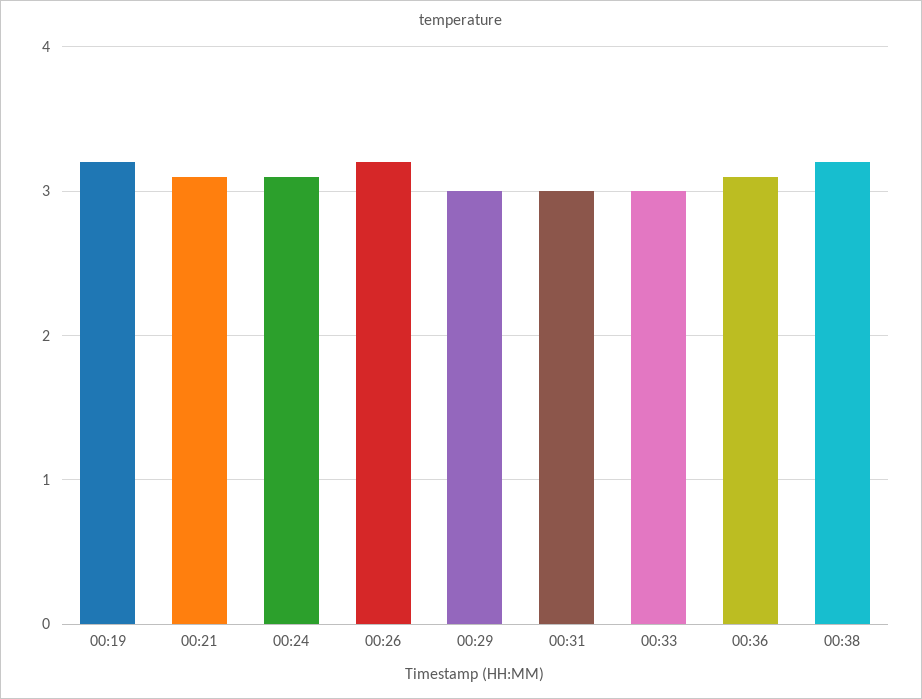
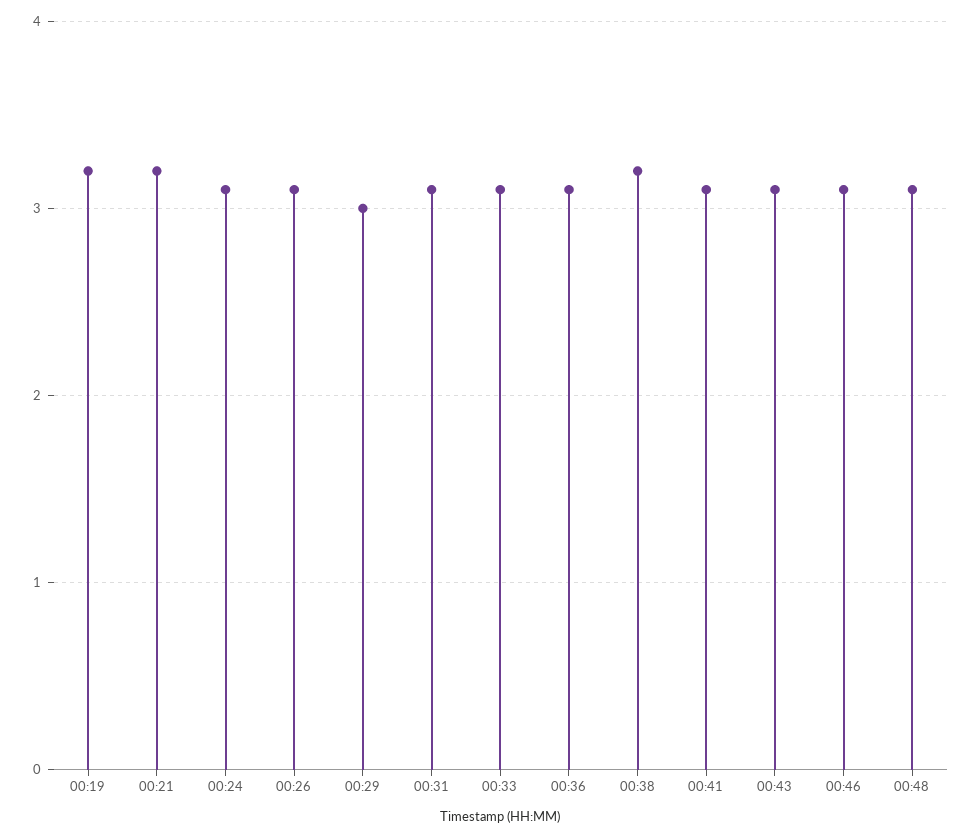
00:21: 3.1 -> 3.2
00:26: 3.2 -> 3.1
00:31: 3 -> 3.1
00:33: 3 -> 3.1
00:41: none -> 3.1
00:43: none -> 3.1
00:46: none -> 3.1
00:48: none -> 3.1

